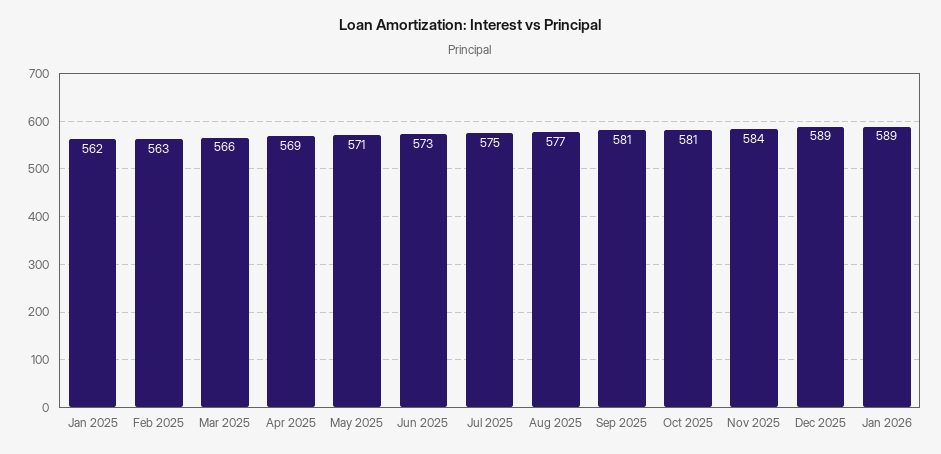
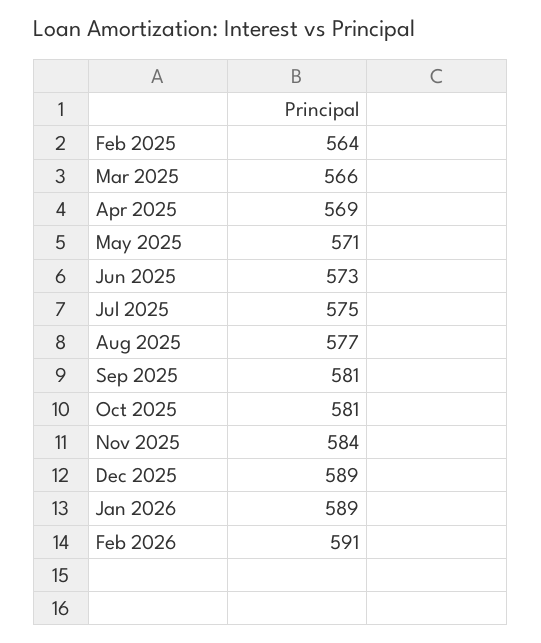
Jan 2025: 562 -> none
Feb 2025: 563 -> 564
Feb 2026: none -> 591

